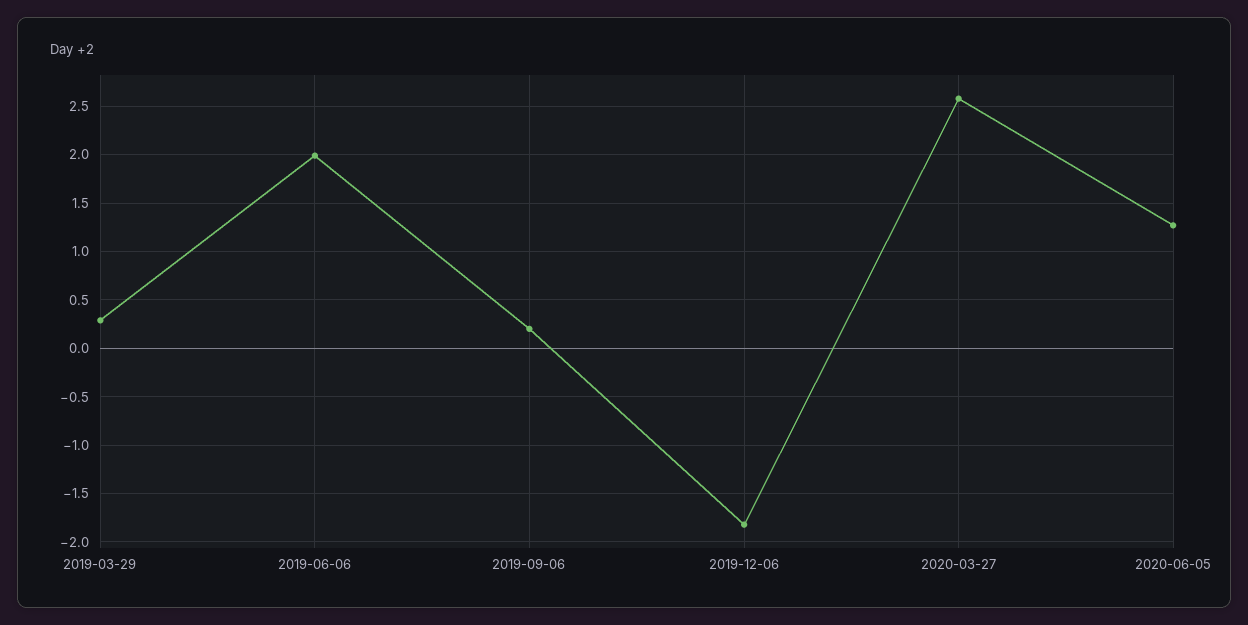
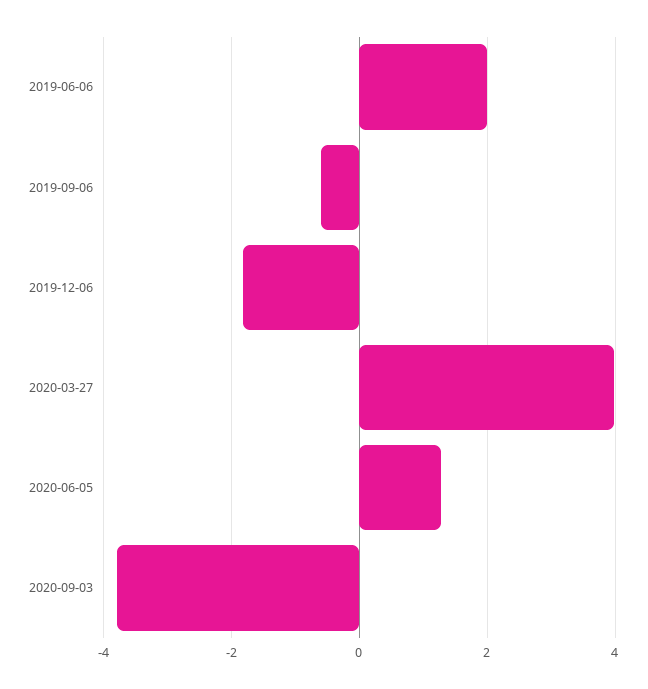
2019-03-29: 0.3 -> none
2019-09-06: 0.2 -> -0.6
2020-03-27: 2.6 -> 4
2020-09-03: none -> -3.8

